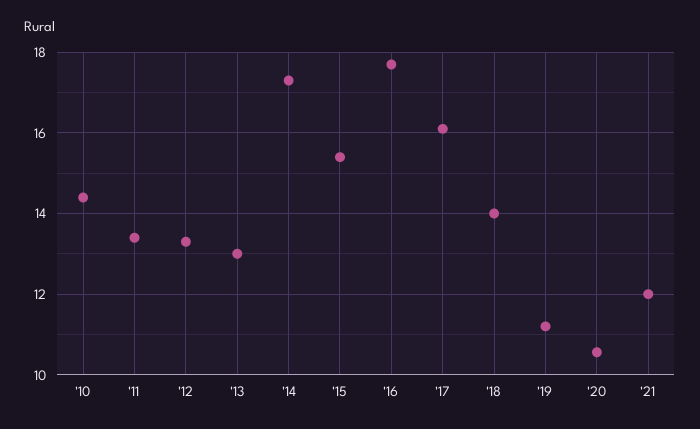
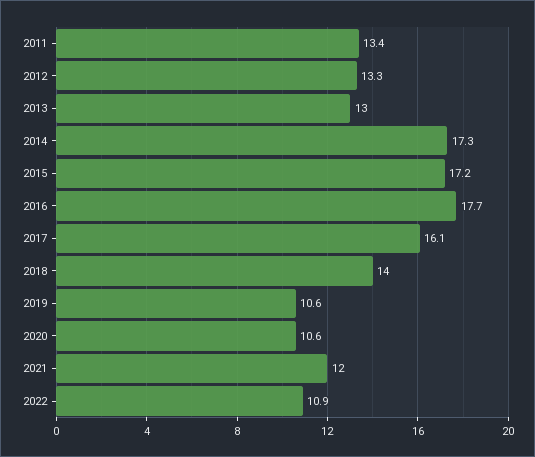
'10: 14.4 -> none
'15: 15.4 -> 17.2
'19: 11.2 -> 10.6
2022: none -> 10.9

